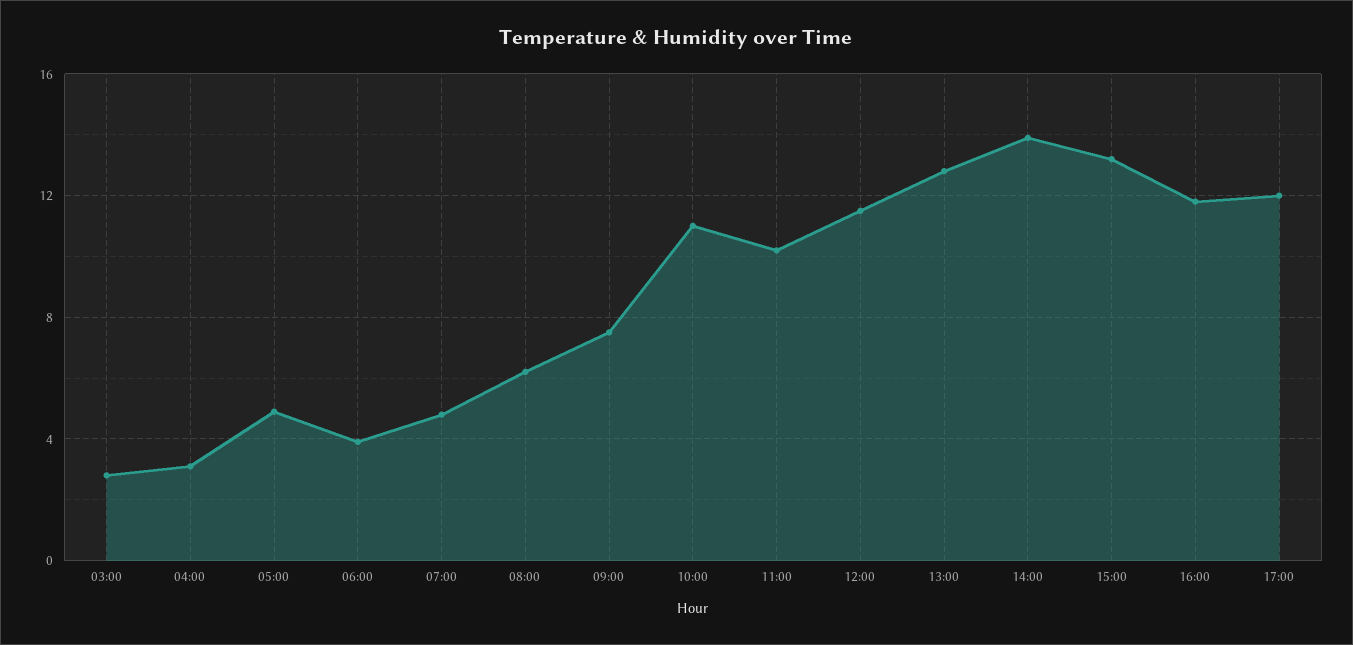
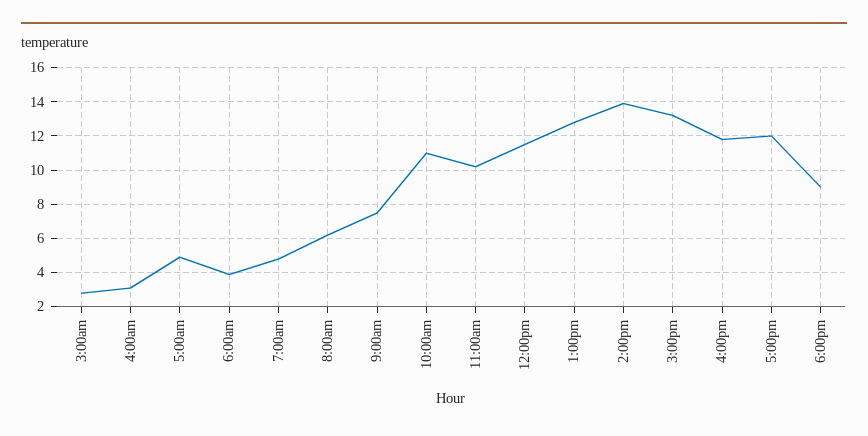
6:00pm: none -> 9

